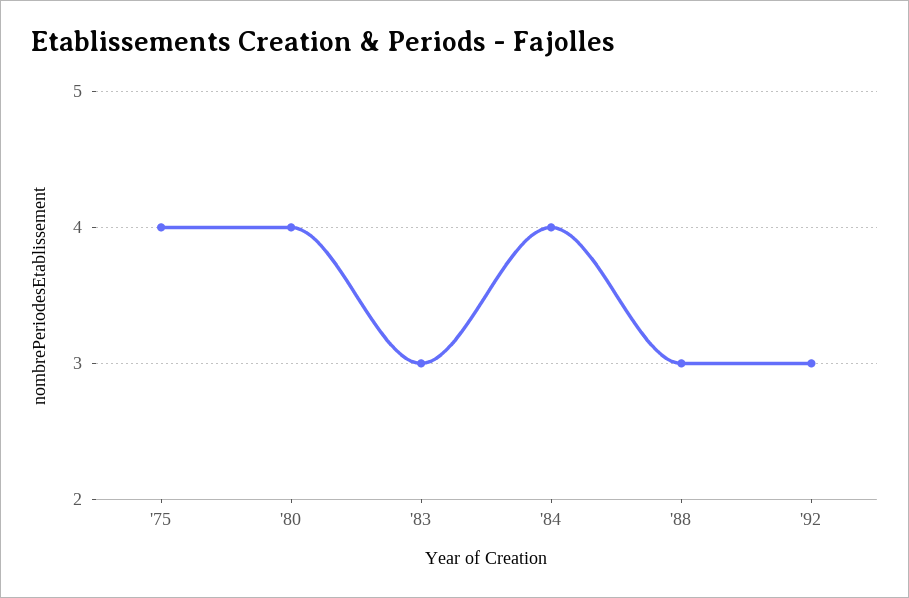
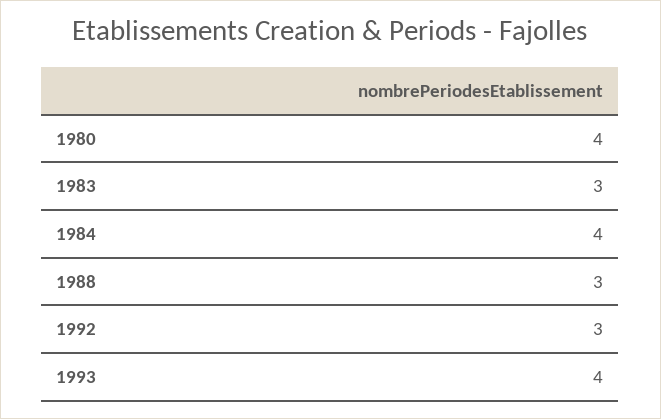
'75: 4 -> none
1993: none -> 4

